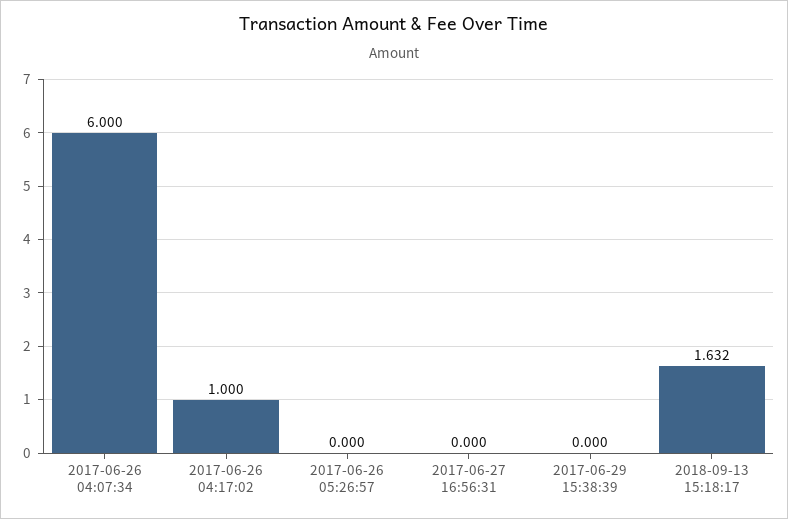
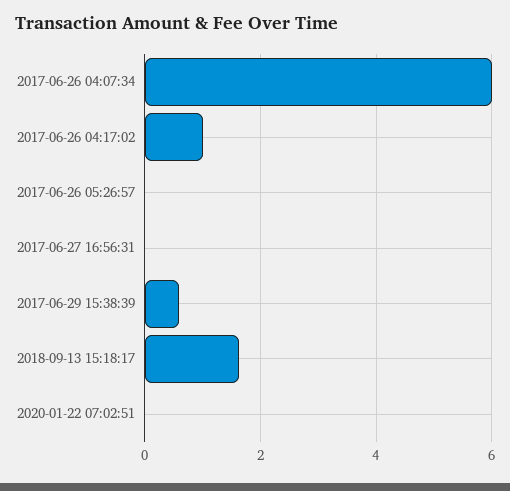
2017-06-29 15:38:39: 0 -> 0.6
2020-01-22 07:02:51: none -> 0

